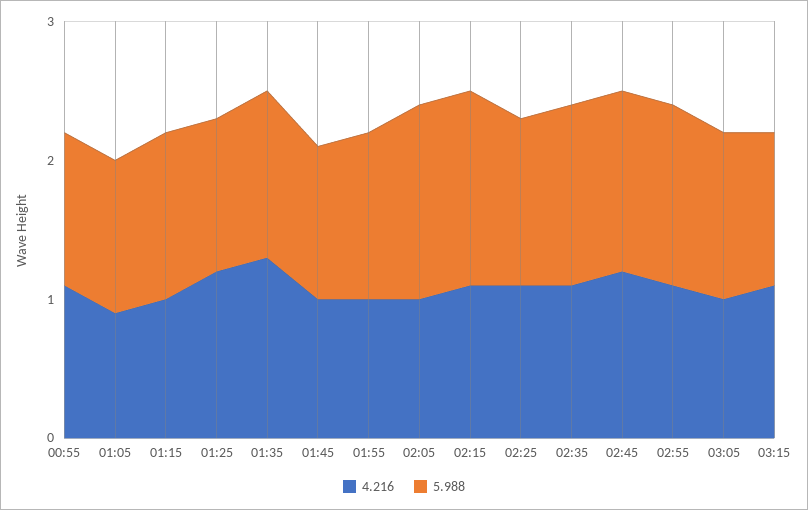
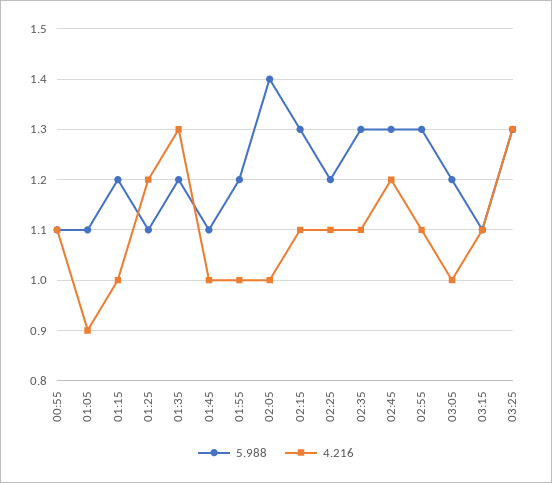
5.988, 02:15: 1.4 -> 1.3
5.988, 03:25: none -> 1.3
4.216, 03:25: none -> 1.3

